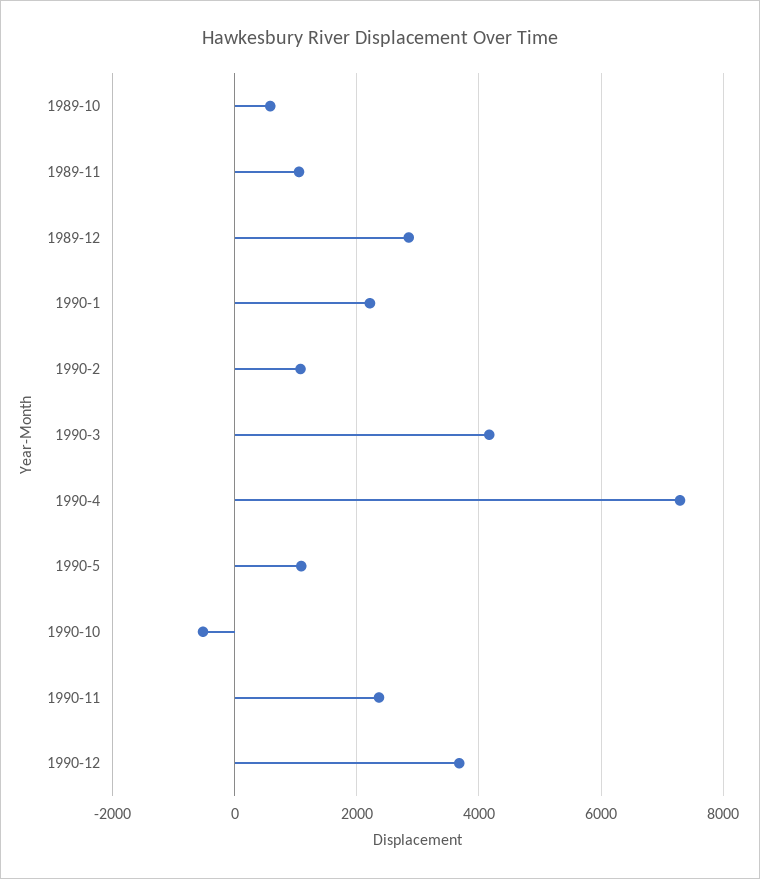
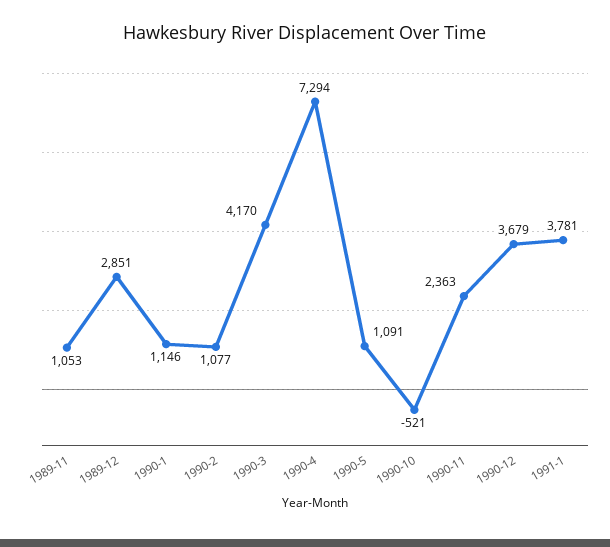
1989-10: 600 -> none
1990-1: 2200 -> 1146
1991-1: none -> 3781

